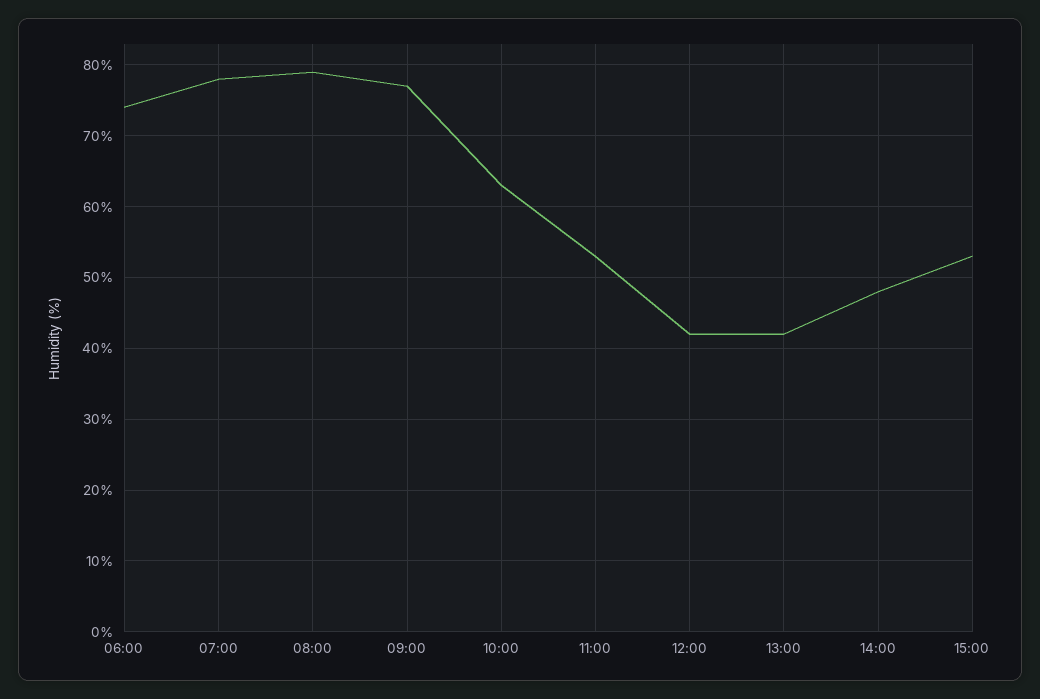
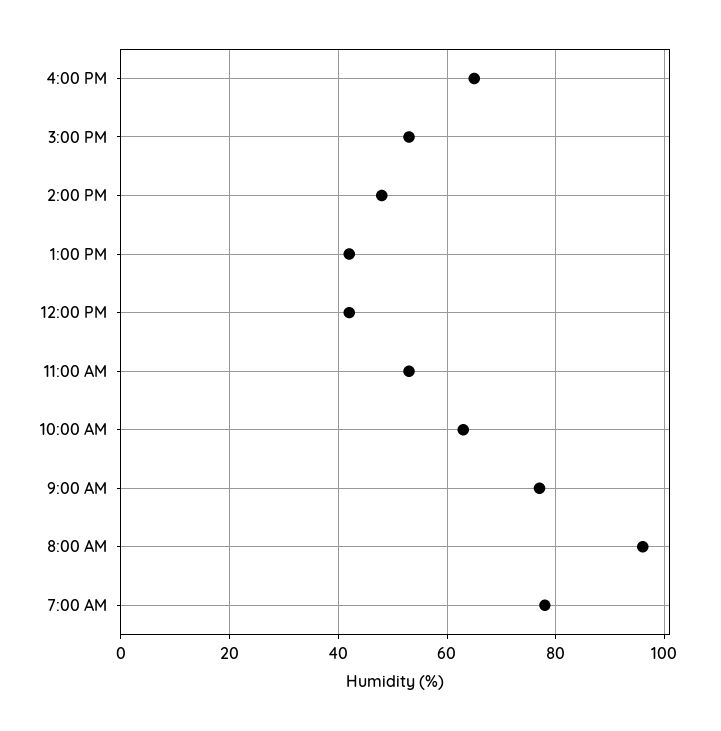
06:00: 74 -> none
08:00: 79 -> 95
4:00 PM: none -> 65

